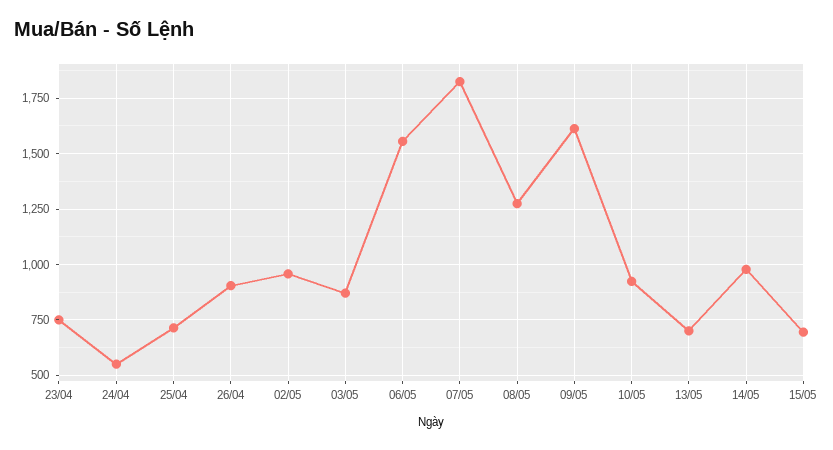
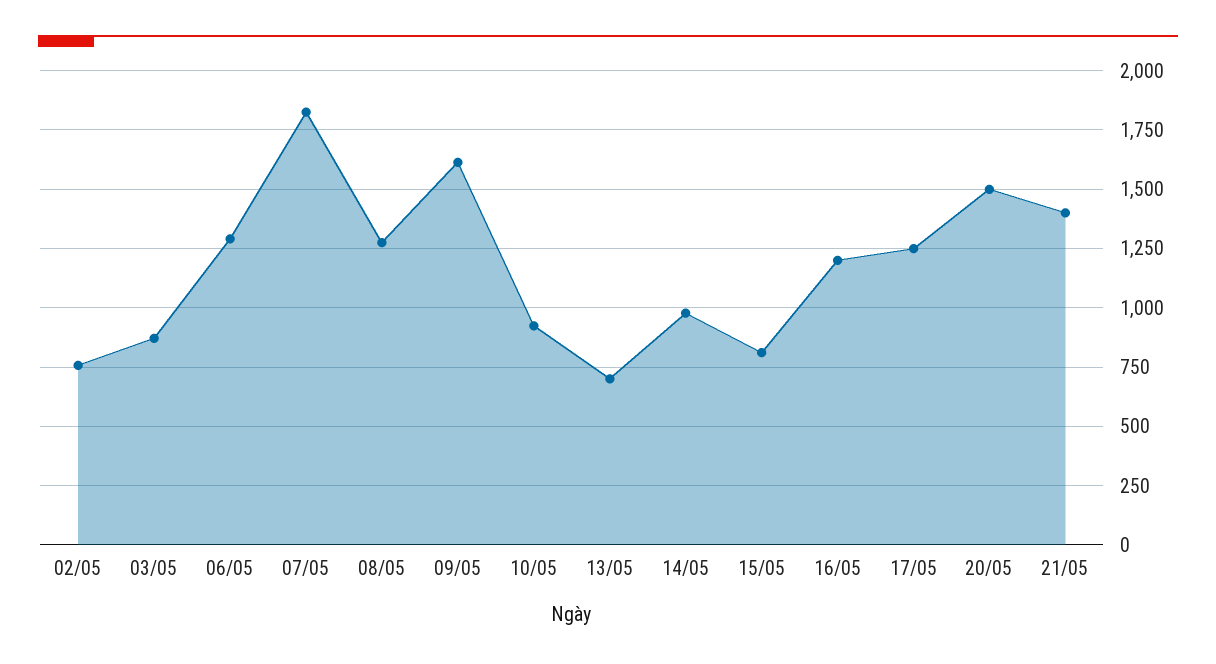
23/04: 750 -> none
24/04: 550 -> none
25/04: 700 -> none
26/04: 900 -> none
02/05: 950 -> 750
06/05: 1550 -> 1300
15/05: 700 -> 800
16/05: none -> 1200
17/05: none -> 1250
20/05: none -> 1500
21/05: none -> 1400

